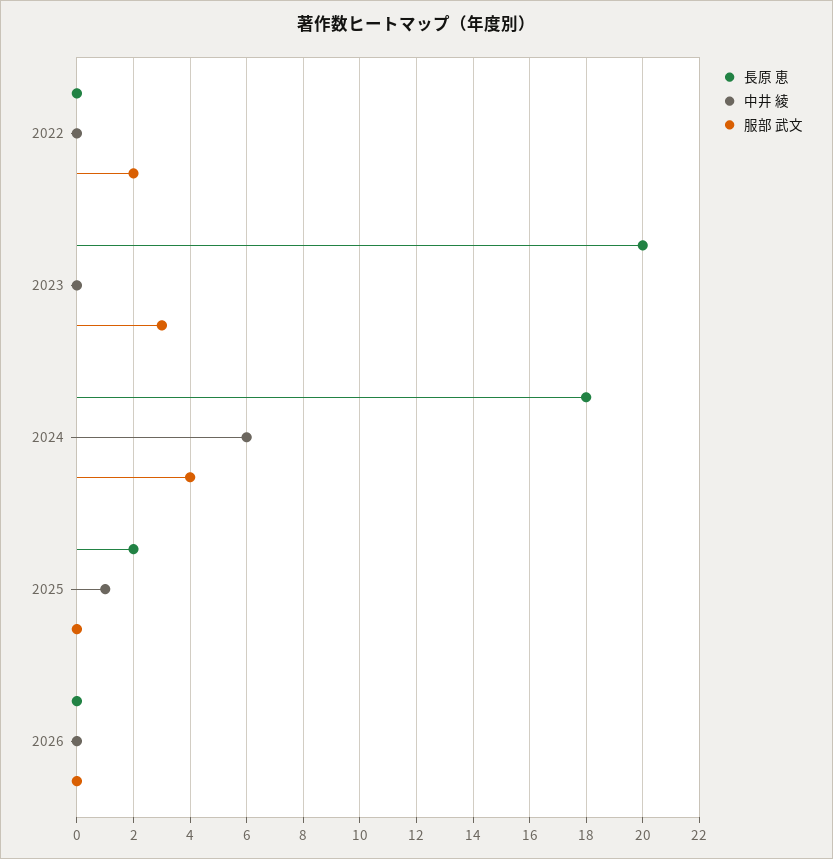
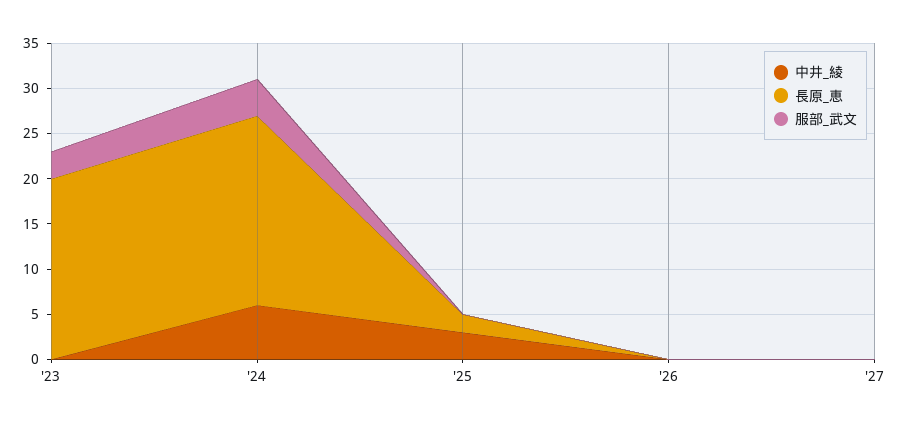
長原 恵, 2022: 0 -> none
中井 綾, 2022: 0 -> none
服部 武文, 2022: 2 -> none
長原 恵, 2024: 18 -> 21
中井 綾, 2025: 1 -> 3
中井 綾, '27: none -> 0
長原 恵, '27: none -> 0
服部 武文, '27: none -> 0

